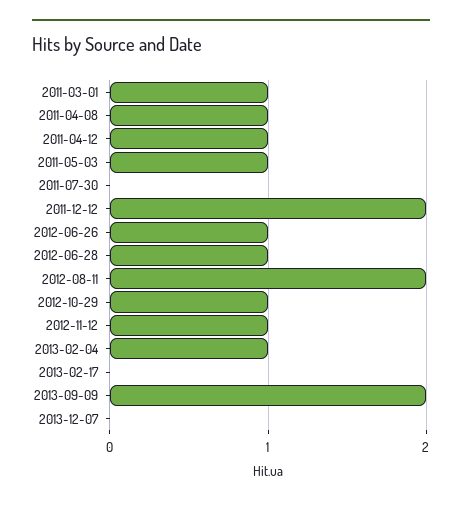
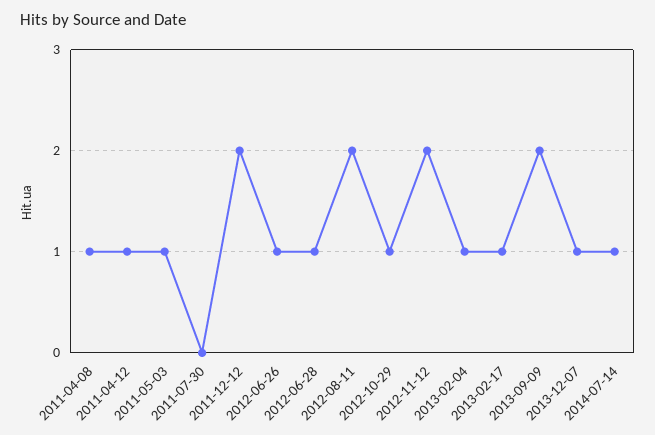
2011-03-01: 1 -> none
2012-11-12: 1 -> 2
2013-02-17: 0 -> 1
2013-12-07: 0 -> 1
2014-07-14: none -> 1

